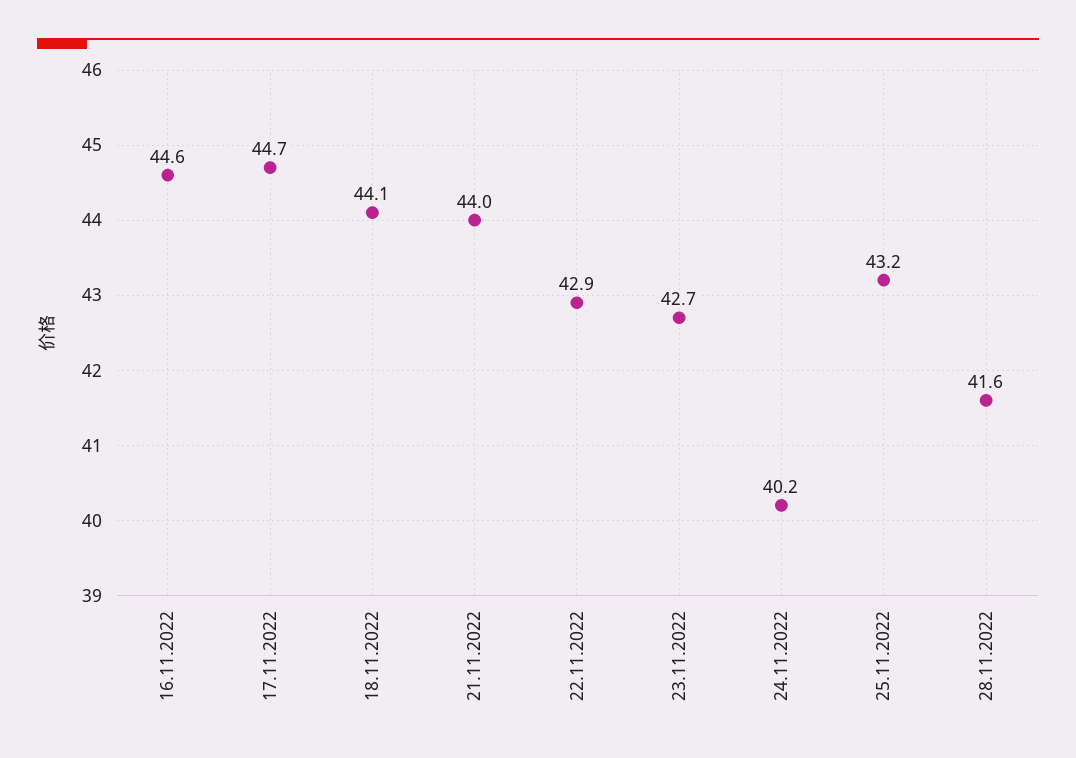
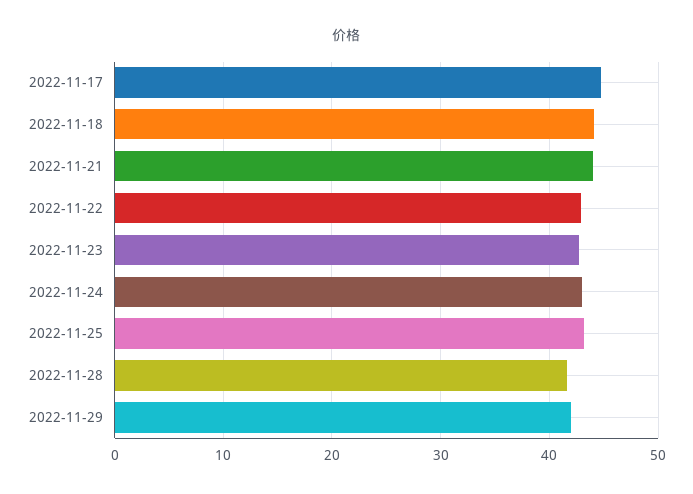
16.11.2022: 44.6 -> none
24.11.2022: 40.2 -> 43
2022-11-29: none -> 42

